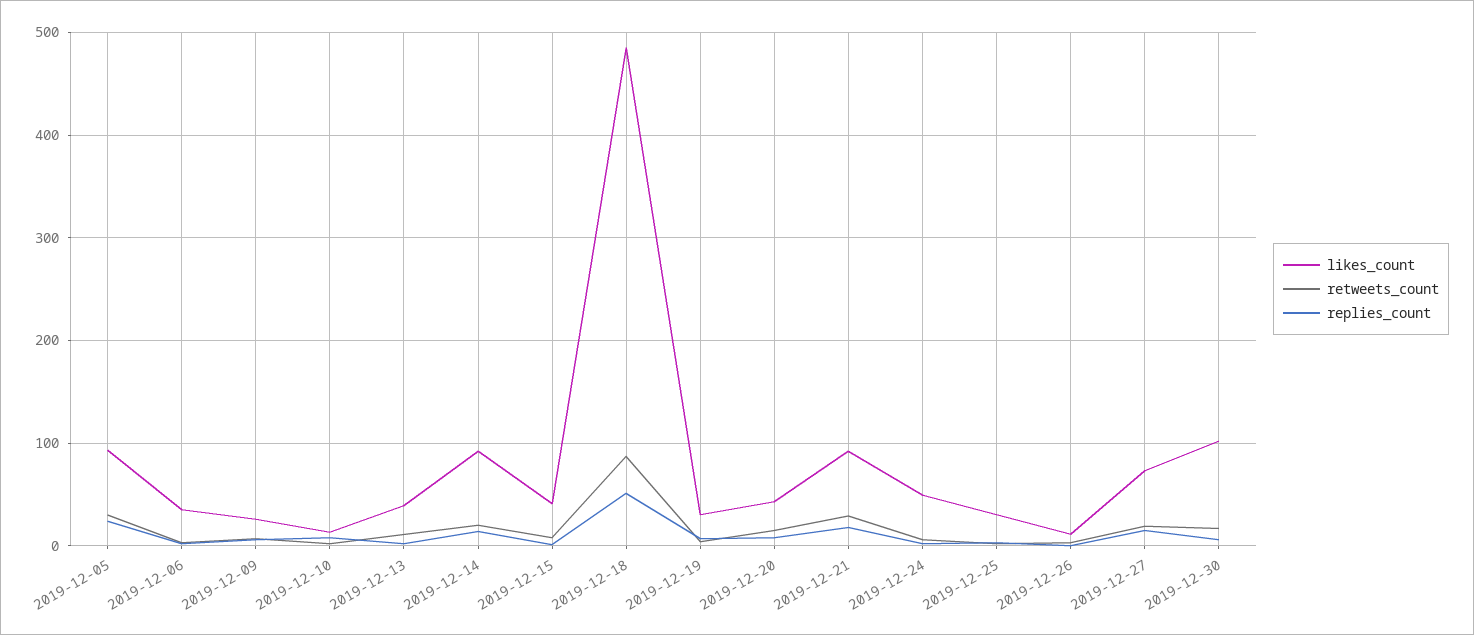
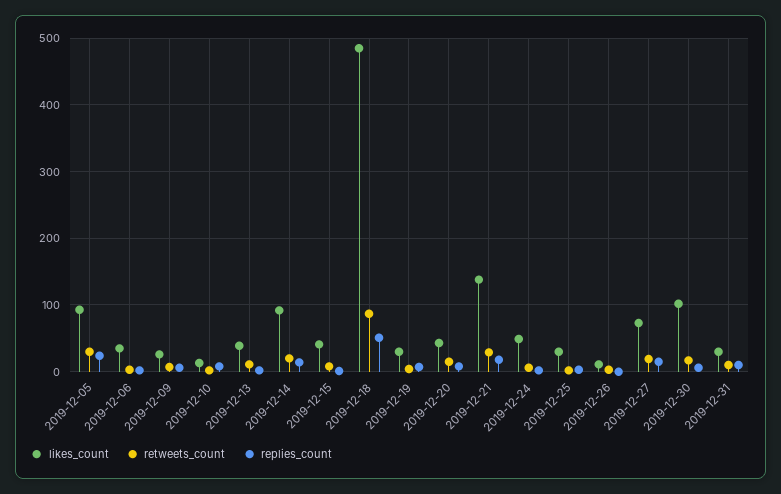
likes_count, 2019-12-21: 90 -> 140
likes_count, 2019-12-31: none -> 30
retweets_count, 2019-12-31: none -> 10
replies_count, 2019-12-31: none -> 10

